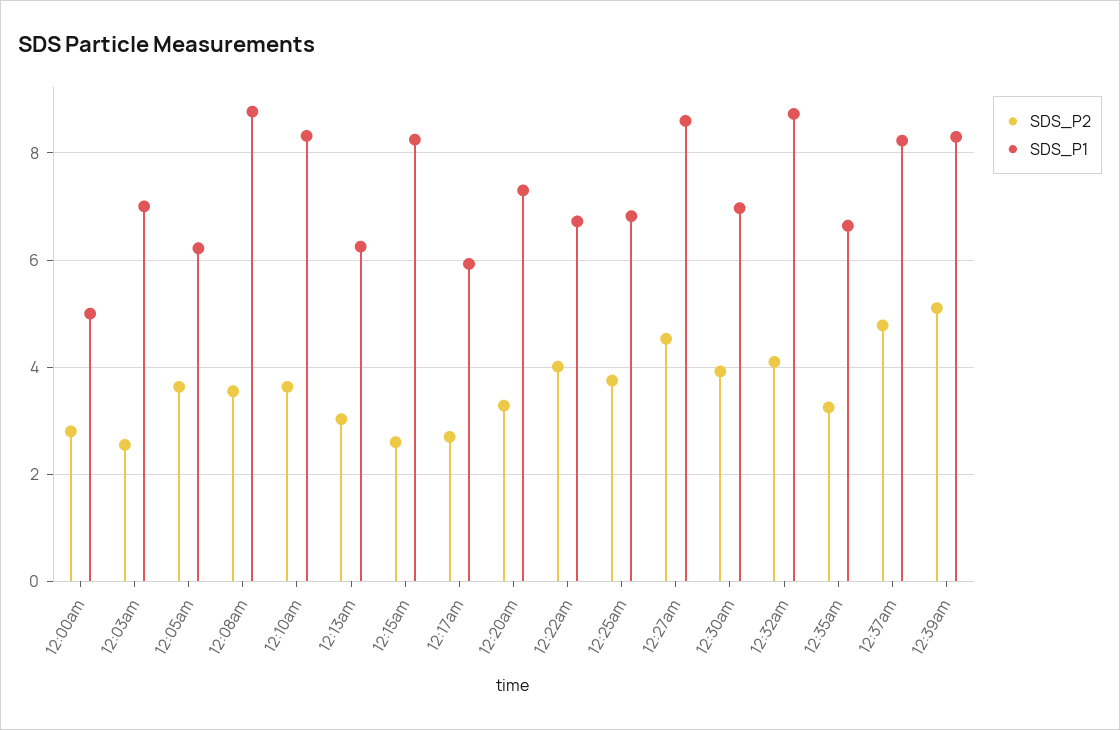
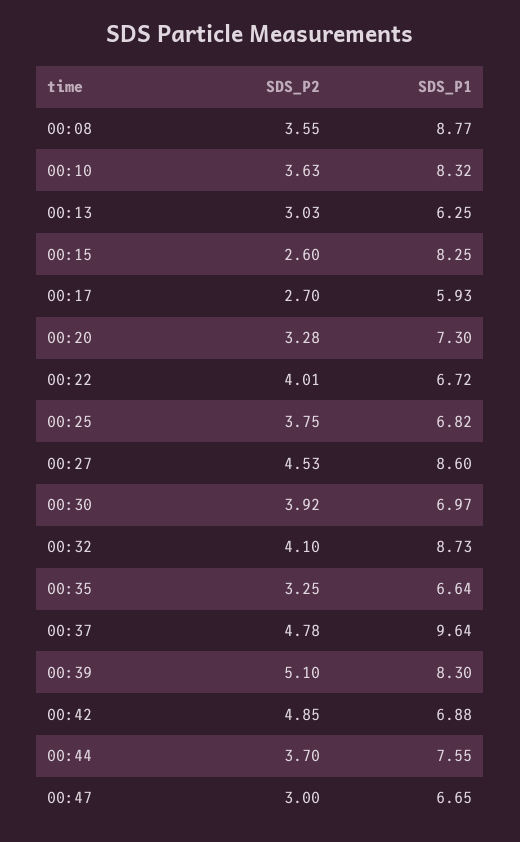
SDS_P2, 12:00am: 2.8 -> none
SDS_P1, 12:00am: 5 -> none
SDS_P2, 12:03am: 2.6 -> none
SDS_P1, 12:03am: 7 -> none
SDS_P2, 12:05am: 3.6 -> none
SDS_P1, 12:05am: 6.2 -> none
SDS_P1, 12:37am: 8.2 -> 9.64
SDS_P2, 00:42: none -> 4.85
SDS_P1, 00:42: none -> 6.88
SDS_P2, 00:44: none -> 3.7
SDS_P1, 00:44: none -> 7.55
SDS_P2, 00:47: none -> 3
SDS_P1, 00:47: none -> 6.65

